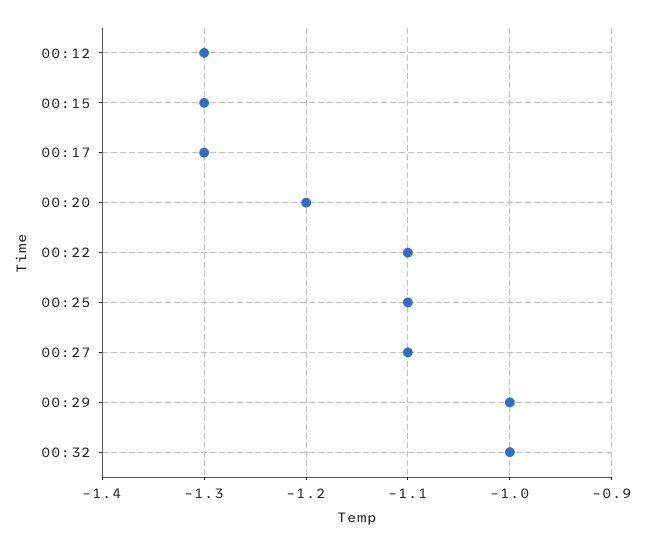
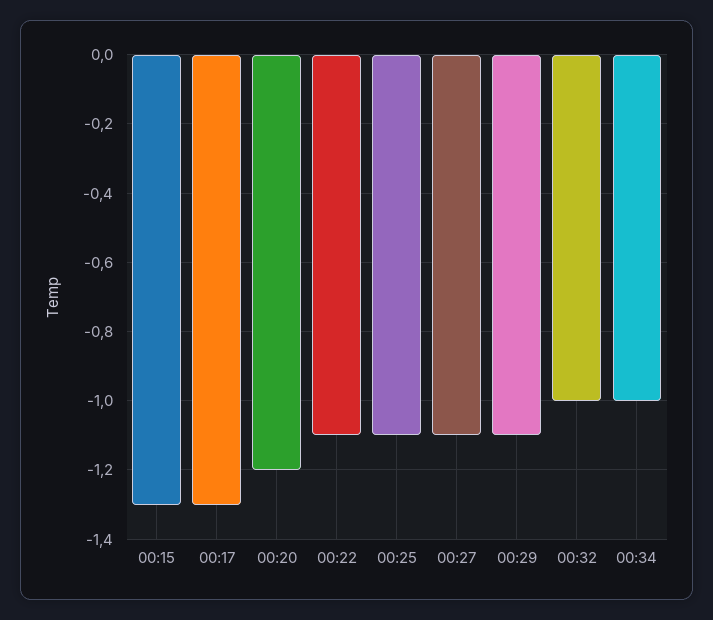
00:12: -1.3 -> none
00:29: -1 -> -1.1
00:34: none -> -1

